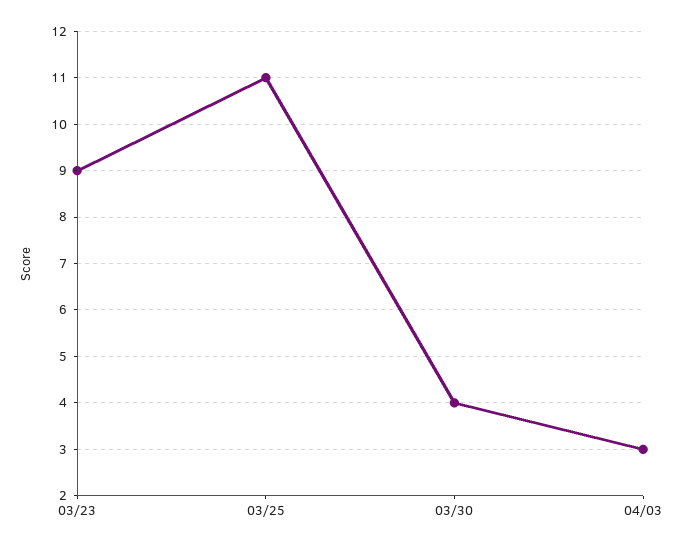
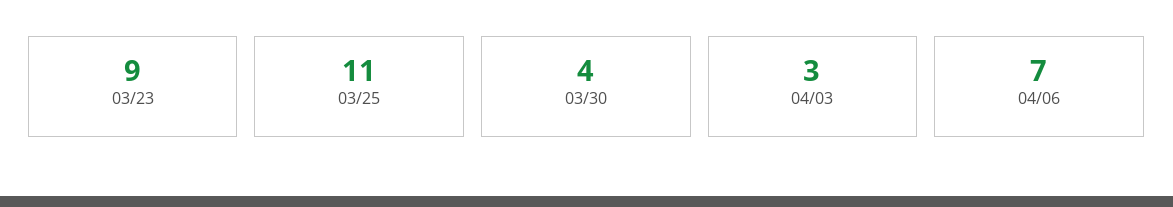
04/06: none -> 7

